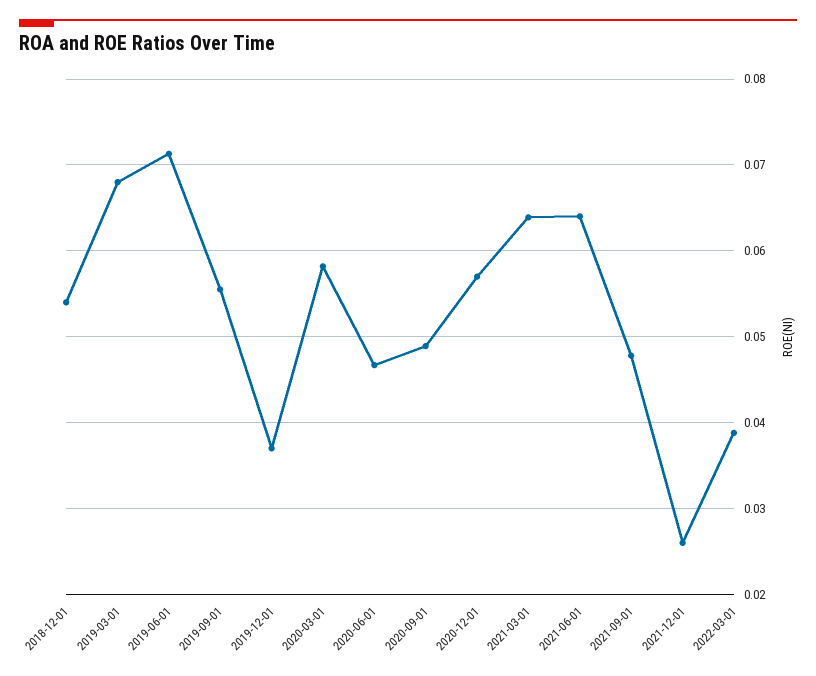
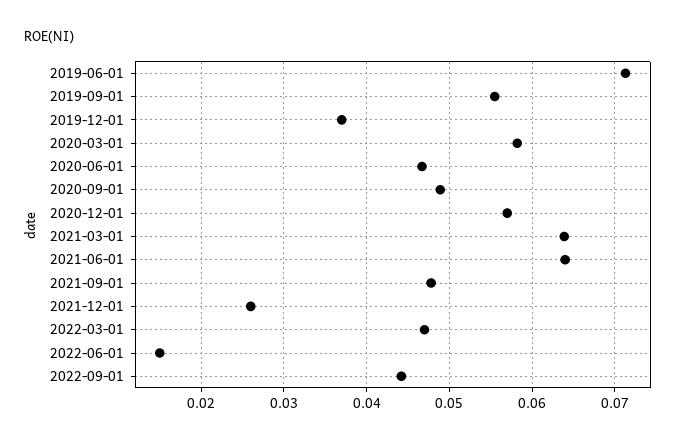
2018-12-01: 0.054 -> none
2019-03-01: 0.068 -> none
2022-03-01: 0.039 -> 0.047
2022-06-01: none -> 0.015
2022-09-01: none -> 0.044

